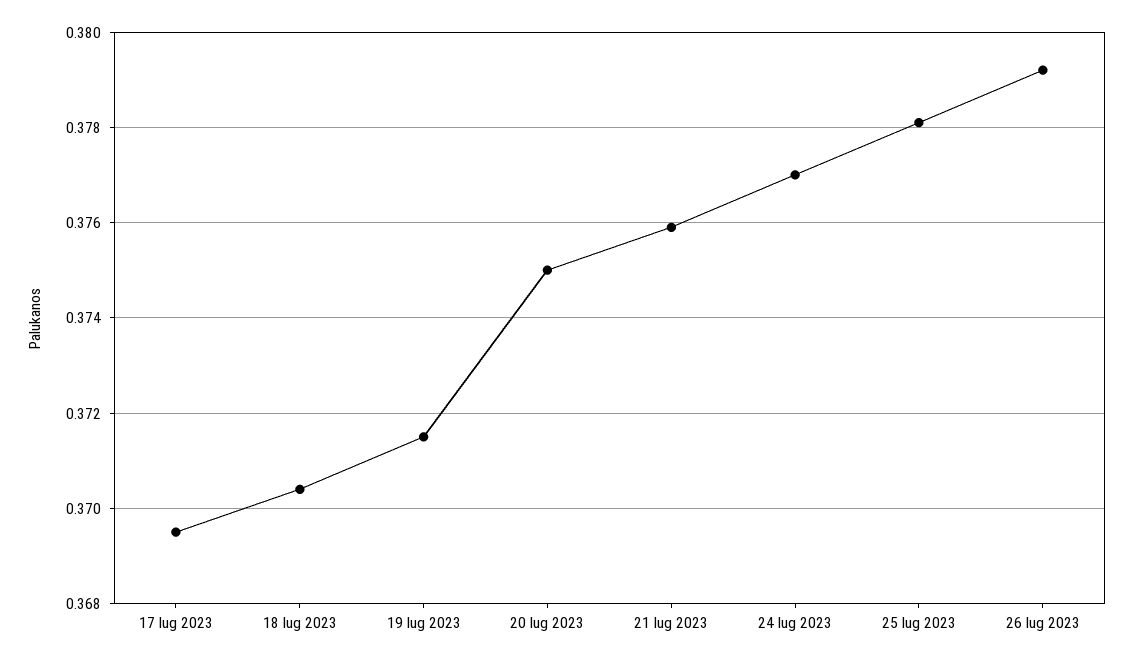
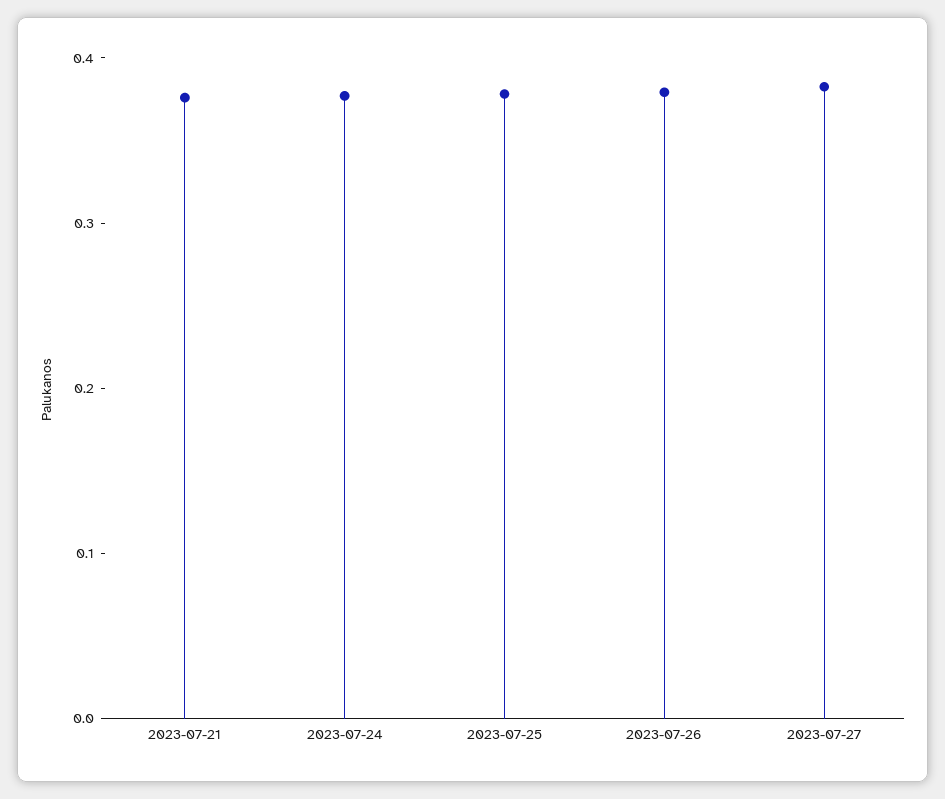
17 lug 2023: 0.3695 -> none
18 lug 2023: 0.3705 -> none
19 lug 2023: 0.3715 -> none
20 lug 2023: 0.375 -> none
2023-07-27: none -> 0.38

